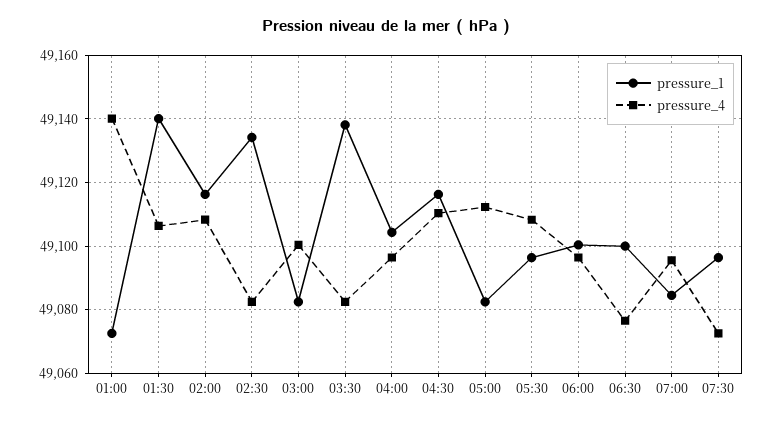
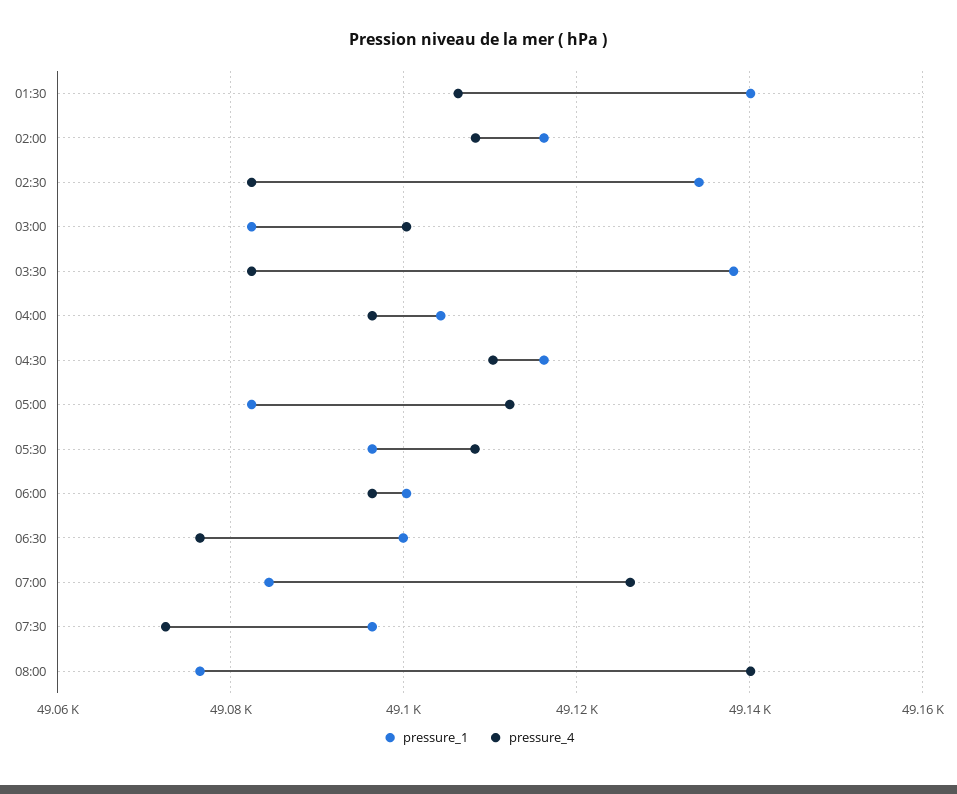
pressure_1, 01:00: 49072 -> none
pressure_4, 01:00: 49140 -> none
pressure_4, 07:00: 49096 -> 49126
pressure_1, 08:00: none -> 49076
pressure_4, 08:00: none -> 49140

